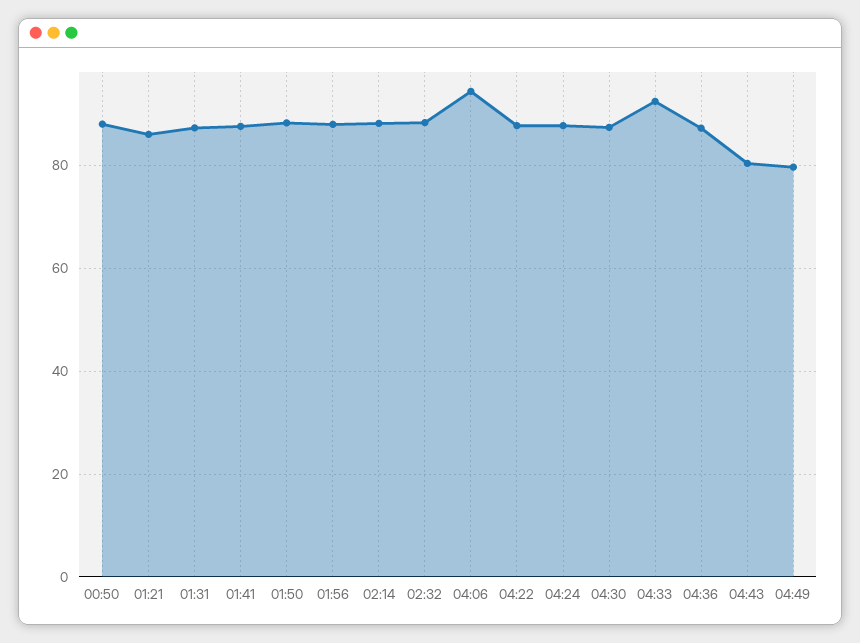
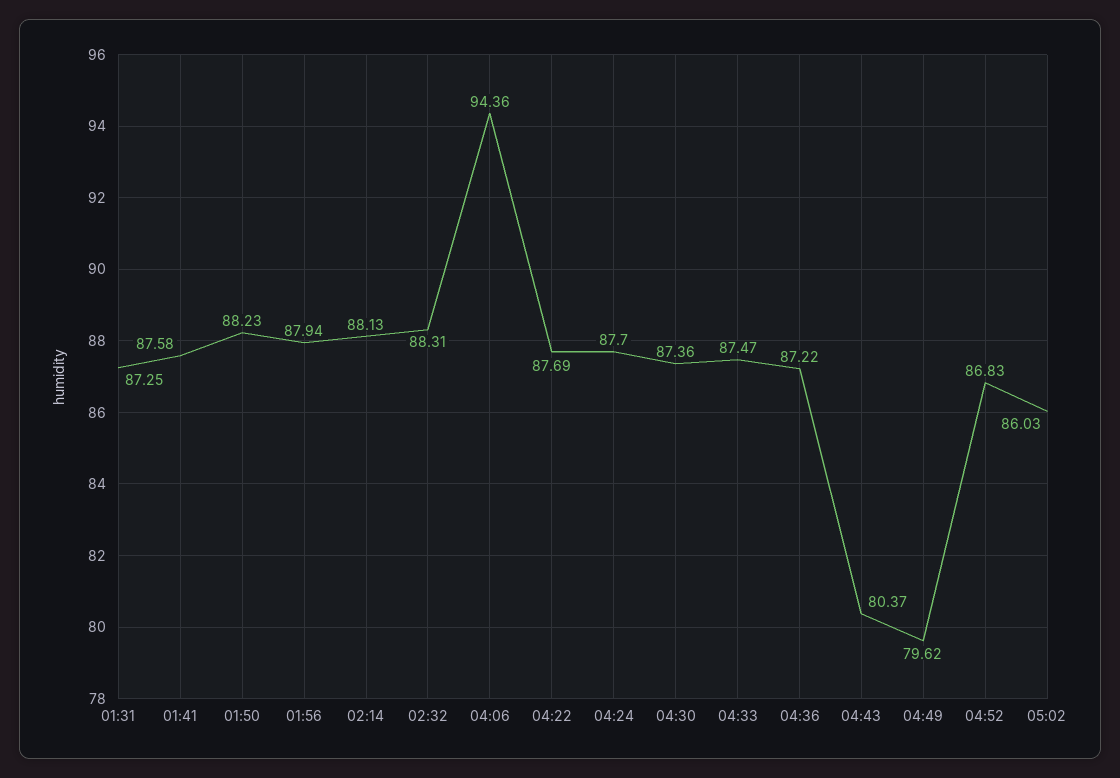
00:50: 88 -> none
01:21: 86 -> none
04:33: 92 -> 87.47
04:52: none -> 86.83
05:02: none -> 86.03

